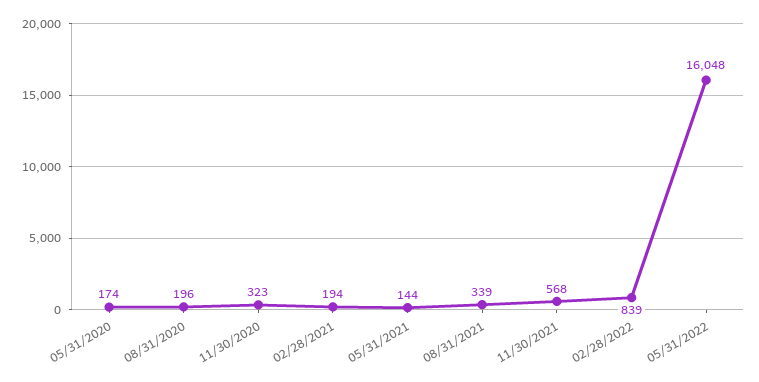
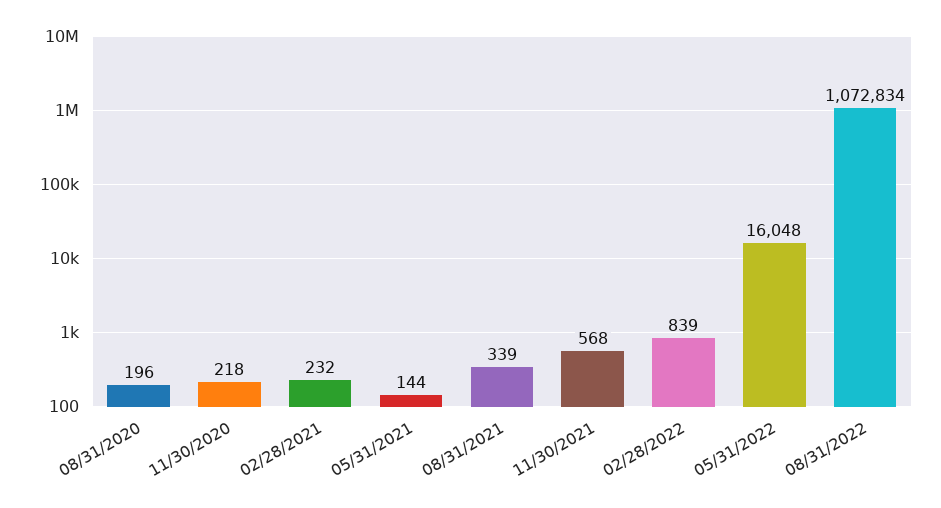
05/31/2020: 174 -> none
11/30/2020: 323 -> 218
02/28/2021: 194 -> 232
08/31/2022: none -> 1072834

